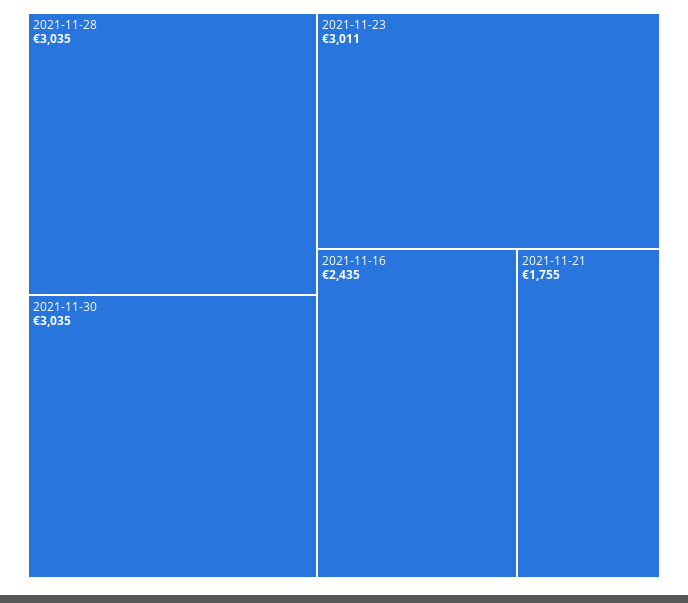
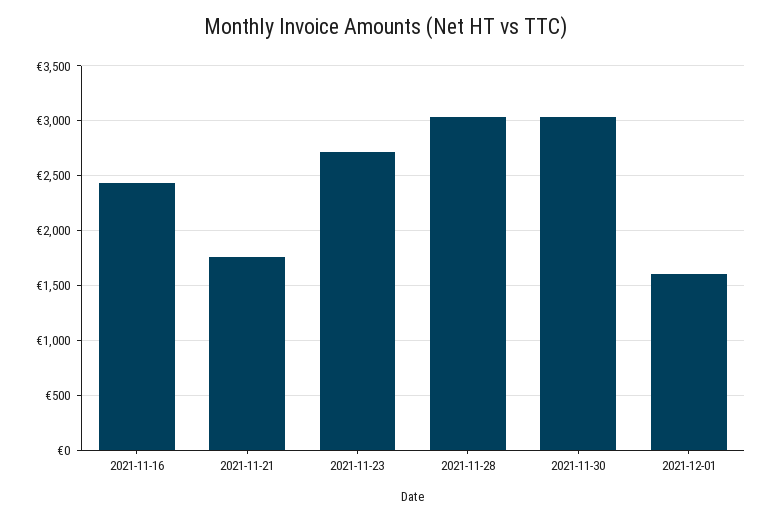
2021-11-23: 3011 -> 2700
2021-12-01: none -> 1600

